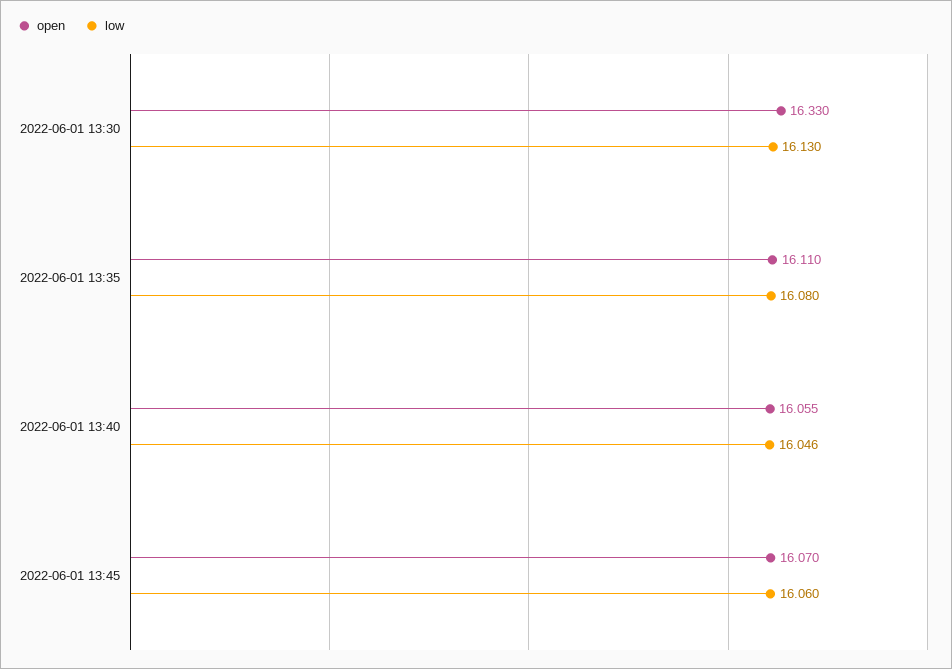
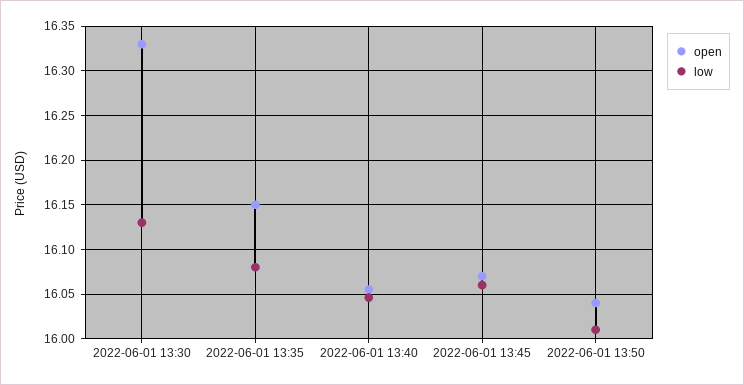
open, 2022-06-01 13:35: 16.11 -> 16.15
open, 2022-06-01 13:50: none -> 16.04
low, 2022-06-01 13:50: none -> 16.01

